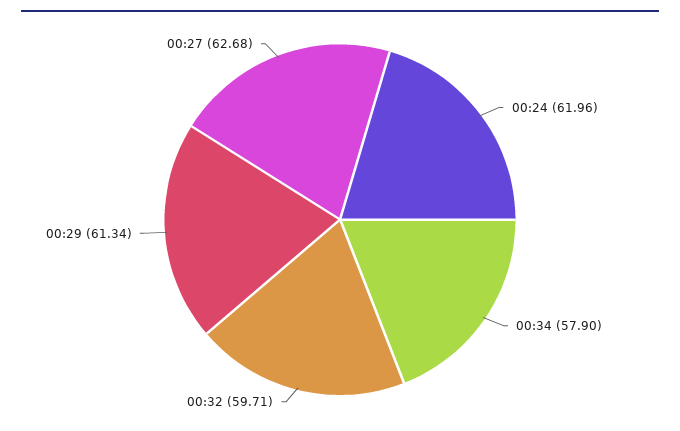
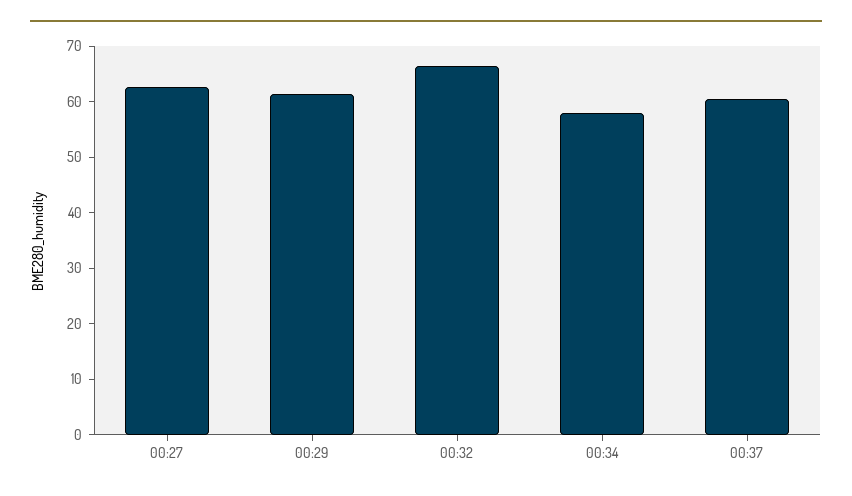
00:24: 61.96 -> none
00:32: 59.71 -> 66
00:37: none -> 60

